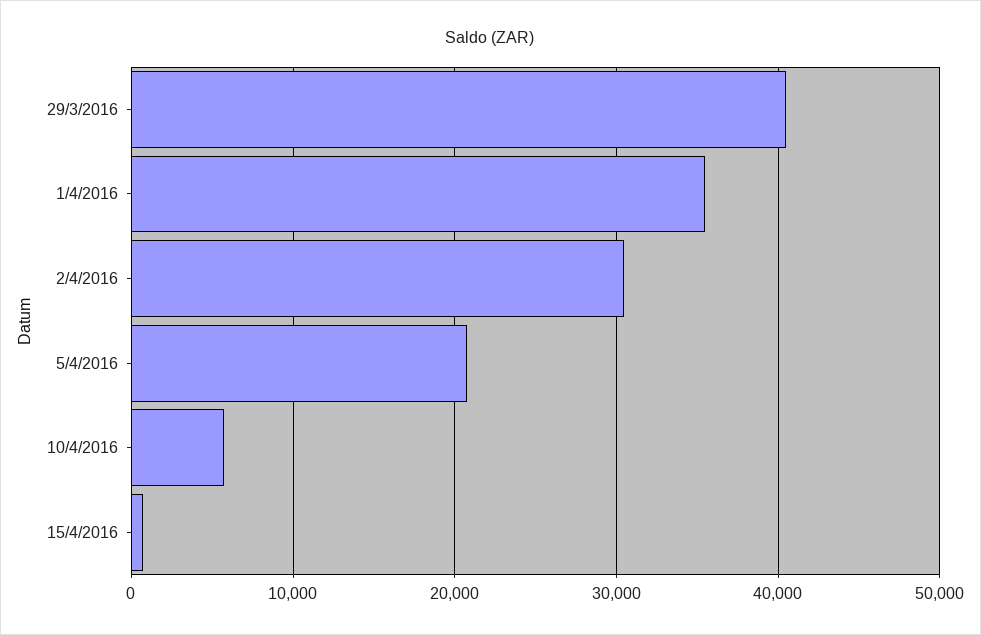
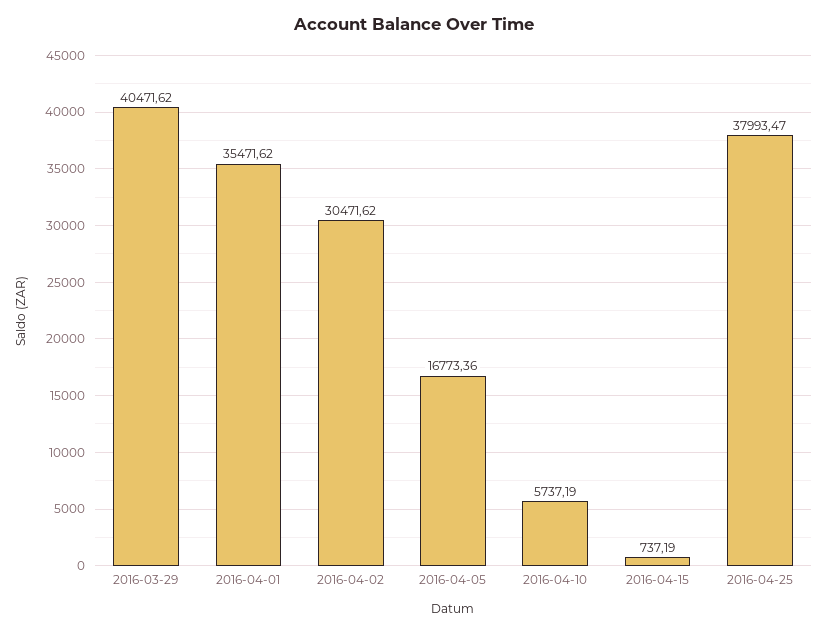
5/4/2016: 21000 -> 16773.36
2016-04-25: none -> 37993.47

